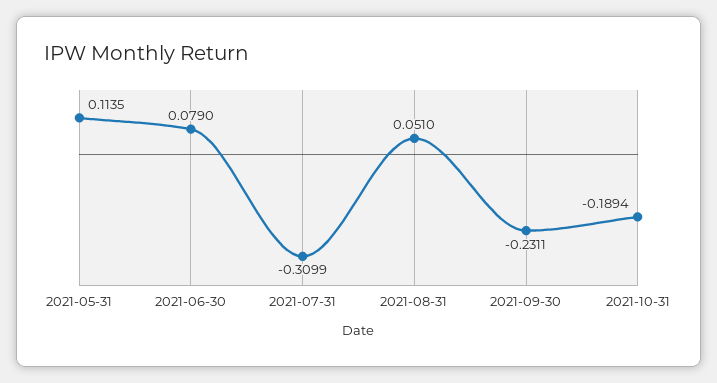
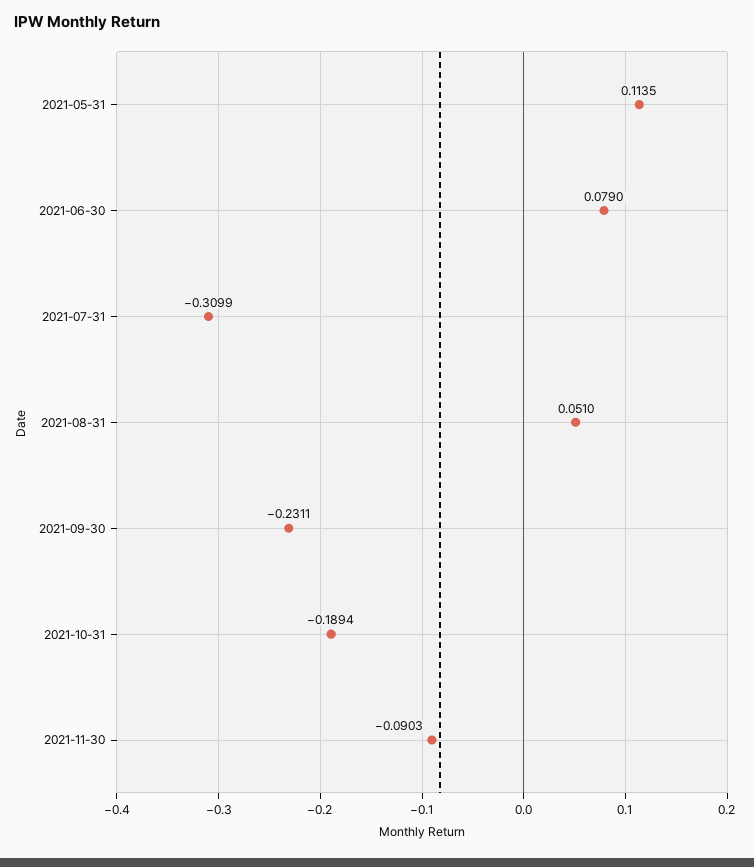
2021-11-30: none -> -0.0903

